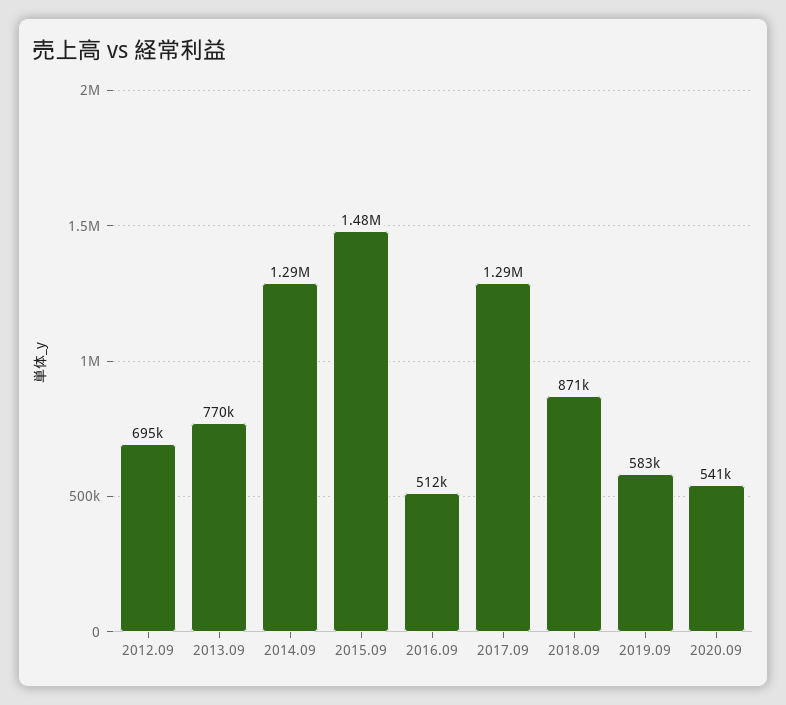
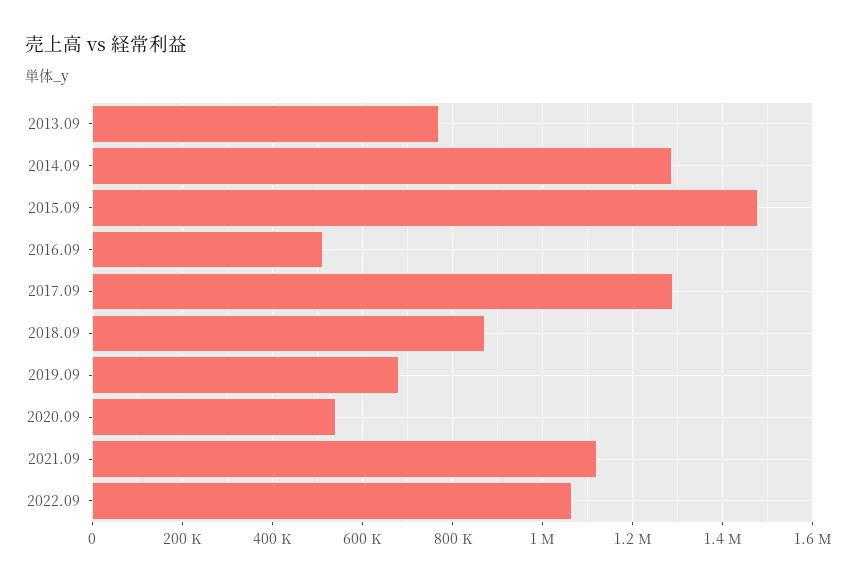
2012.09: 695000 -> none
2019.09: 583000 -> 680000
2021.09: none -> 1120000
2022.09: none -> 1060000

